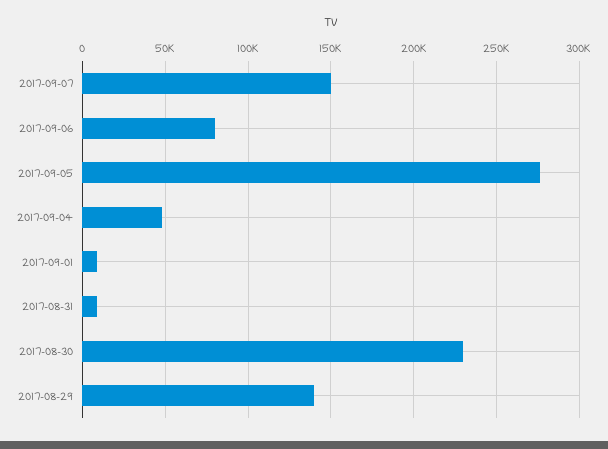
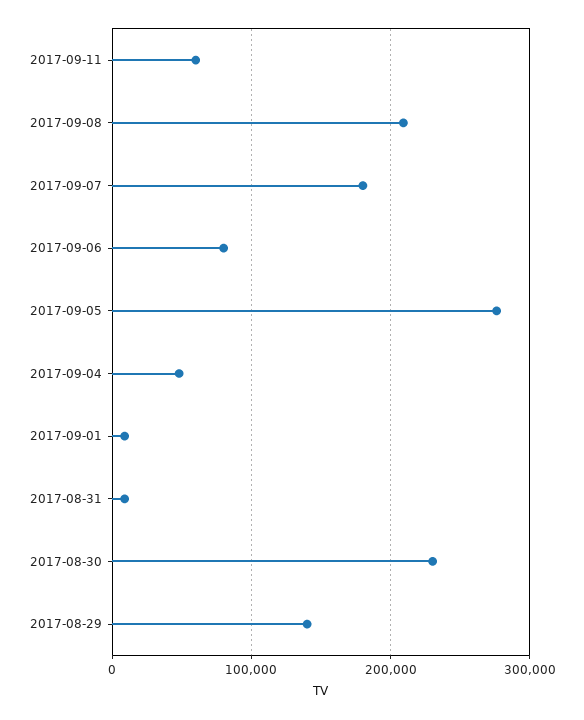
2017-09-07: 150000 -> 180000
2017-09-11: none -> 60000
2017-09-08: none -> 210000

